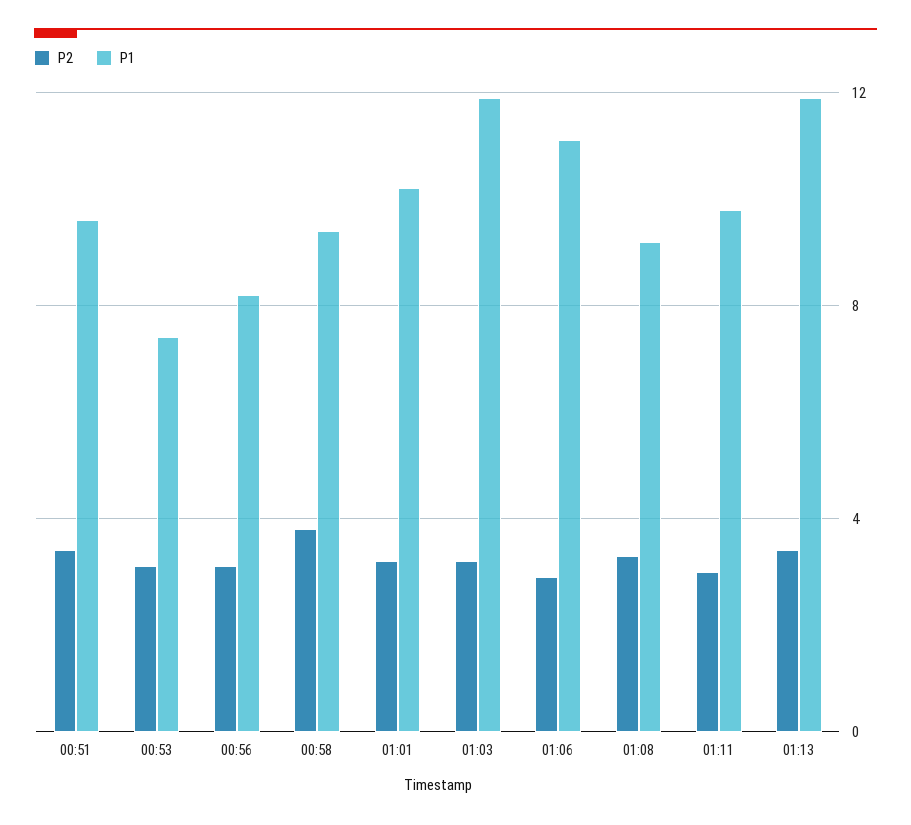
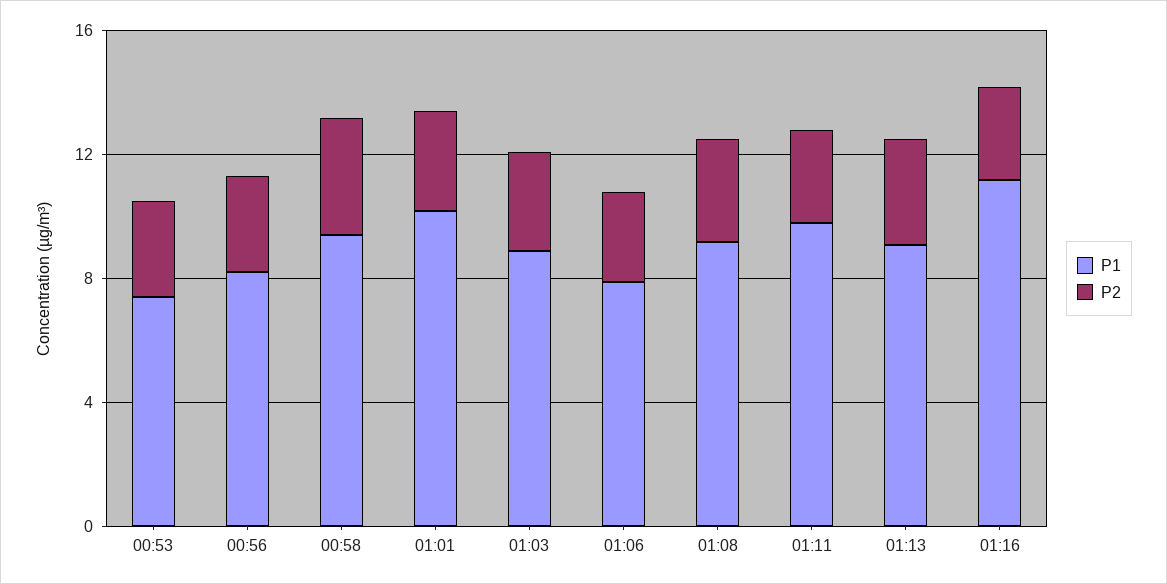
P2, 00:51: 3.5 -> none
P1, 00:51: 9.5 -> none
P1, 01:03: 12 -> 9
P1, 01:06: 11 -> 8
P1, 01:13: 12 -> 9
P1, 01:16: none -> 11
P2, 01:16: none -> 3

